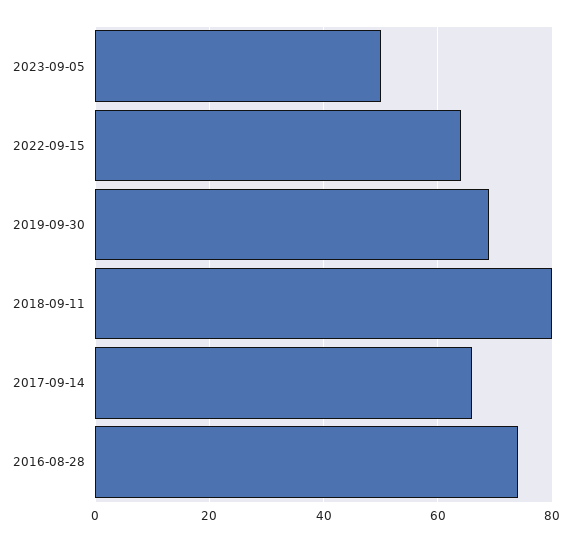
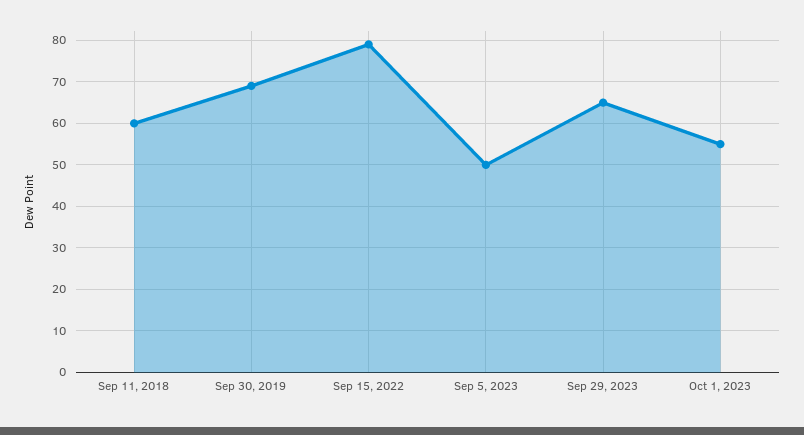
2022-09-15: 65 -> 80
2018-09-11: 80 -> 60
2017-09-14: 65 -> none
2016-08-28: 75 -> none
Sep 29, 2023: none -> 65
Oct 1, 2023: none -> 55

